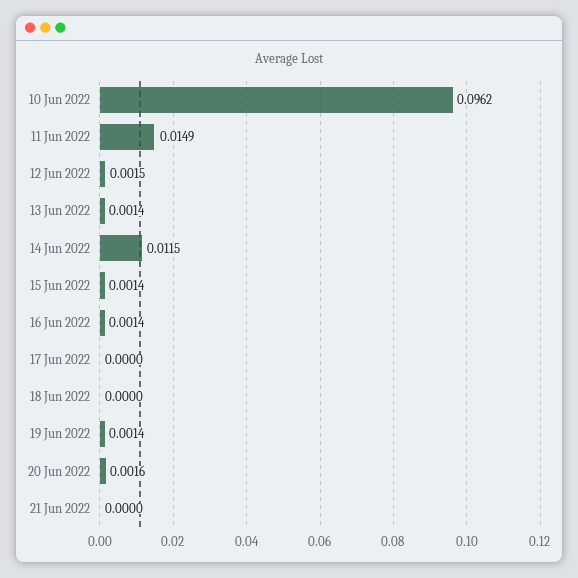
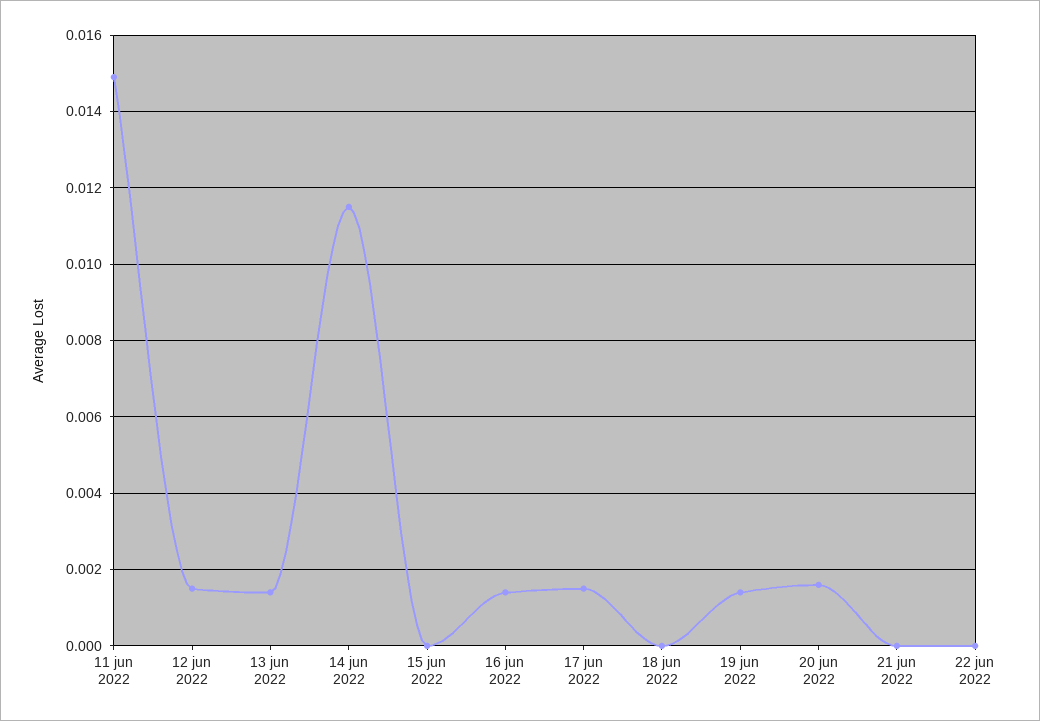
10 Jun 2022: 0.0962 -> none
15 Jun 2022: 0.0014 -> 0
17 Jun 2022: 0 -> 0.0015
22 jun 2022: none -> 0

